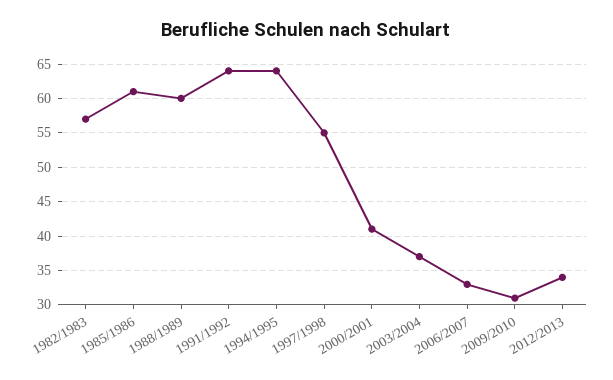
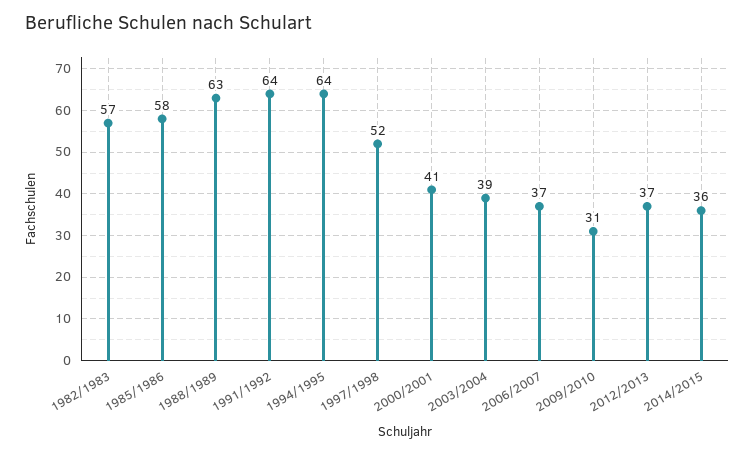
1985/1986: 61 -> 58
1988/1989: 60 -> 63
1997/1998: 55 -> 52
2003/2004: 37 -> 39
2006/2007: 33 -> 37
2012/2013: 34 -> 37
2014/2015: none -> 36

